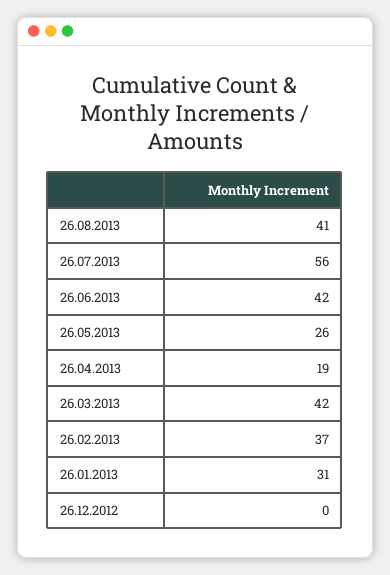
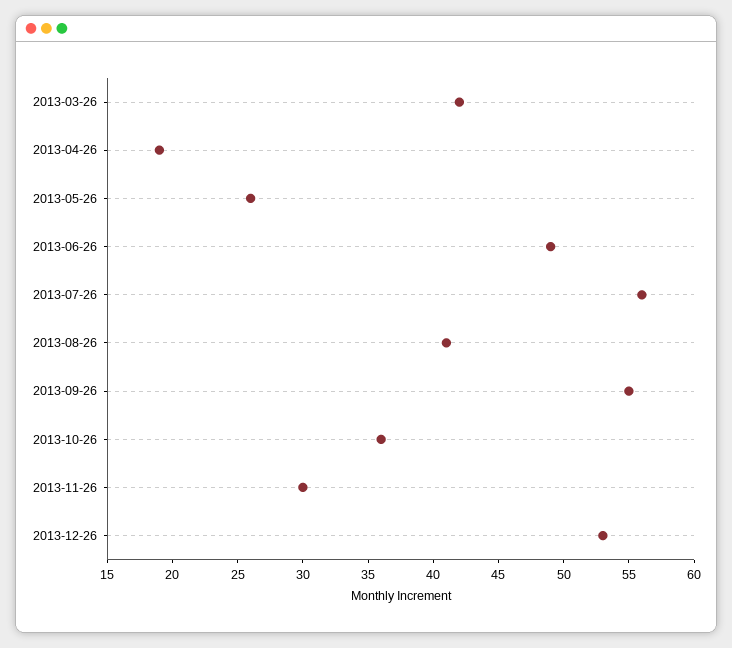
26.06.2013: 42 -> 49
26.02.2013: 37 -> none
26.01.2013: 31 -> none
26.12.2012: 0 -> none
2013-09-26: none -> 55
2013-10-26: none -> 36
2013-11-26: none -> 30
2013-12-26: none -> 53

